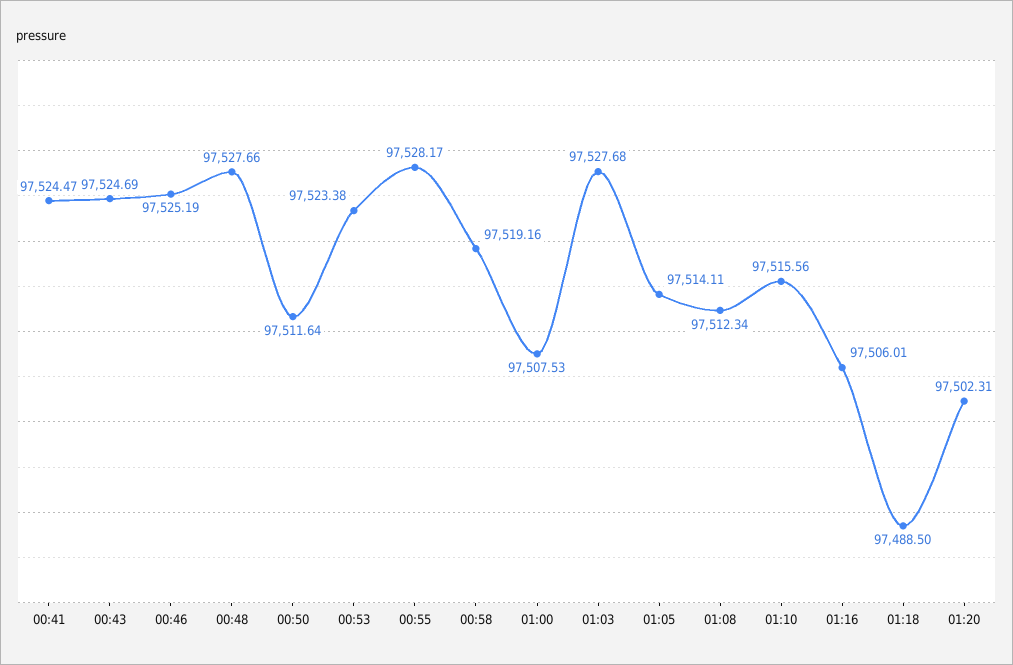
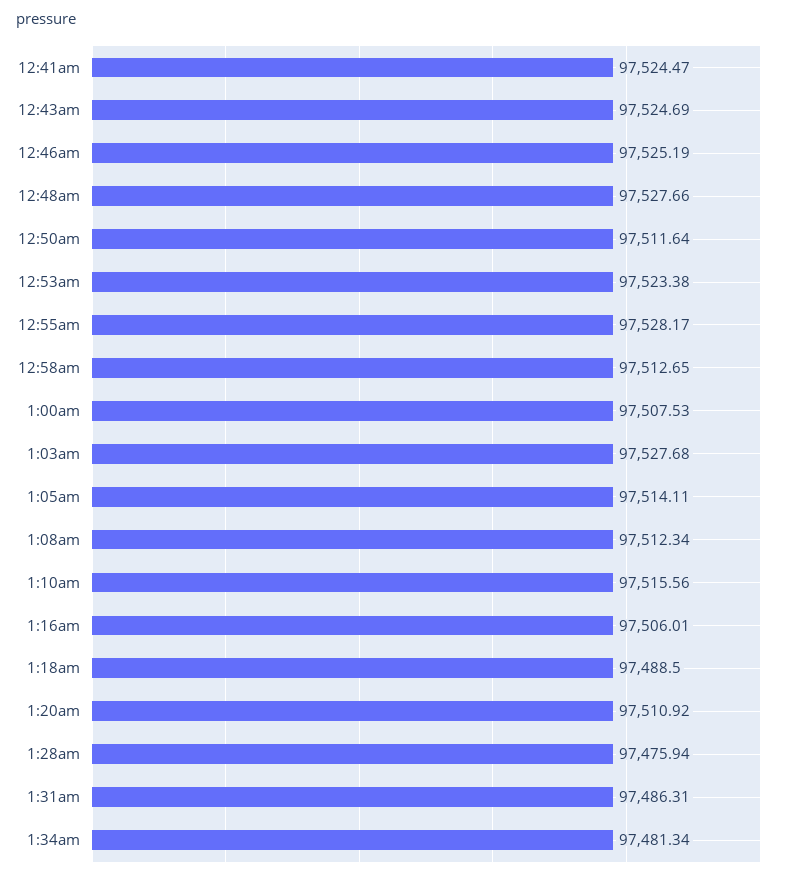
00:58: 97519.16 -> 97512.65
01:20: 97502.31 -> 97510.92
1:28am: none -> 97475.94
1:31am: none -> 97486.31
1:34am: none -> 97481.34

